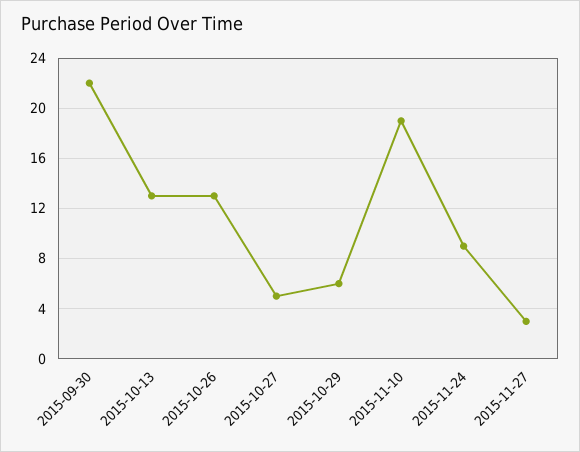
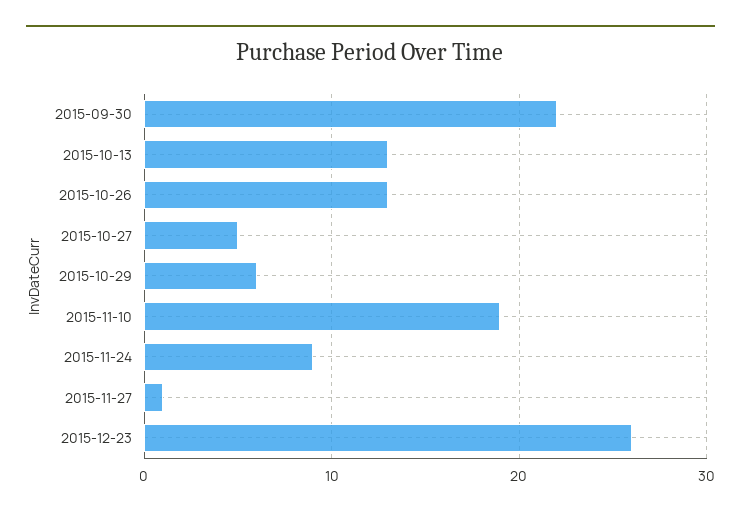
2015-11-27: 3 -> 1
2015-12-23: none -> 26

